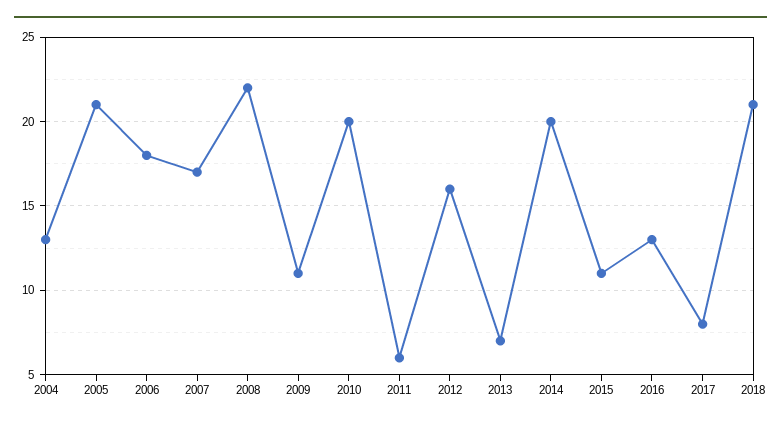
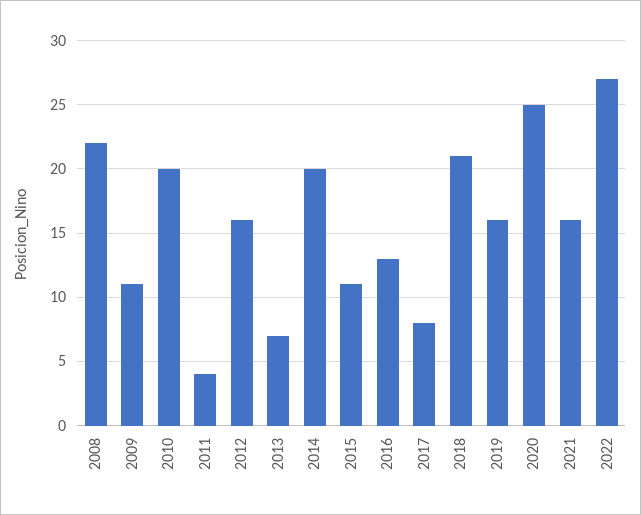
2004: 13 -> none
2005: 21 -> none
2006: 18 -> none
2007: 17 -> none
2011: 6 -> 4
2019: none -> 16
2020: none -> 25
2021: none -> 16
2022: none -> 27

